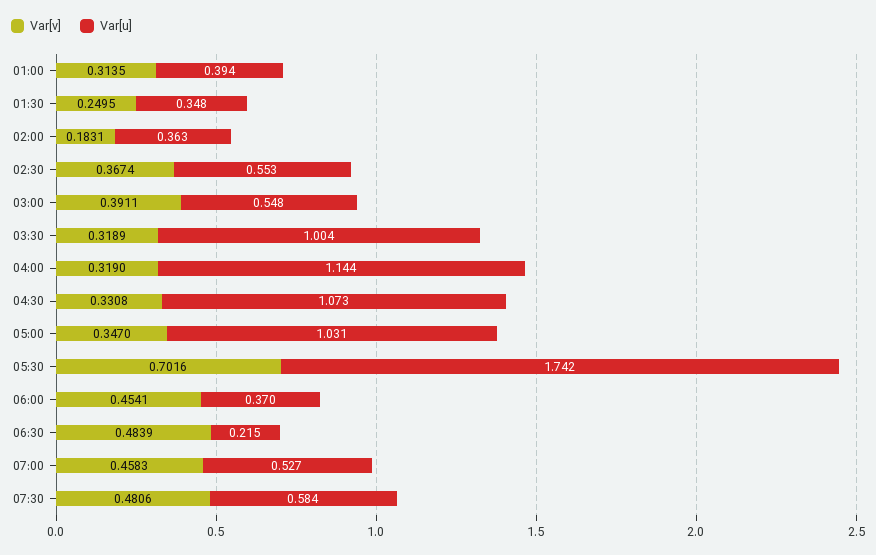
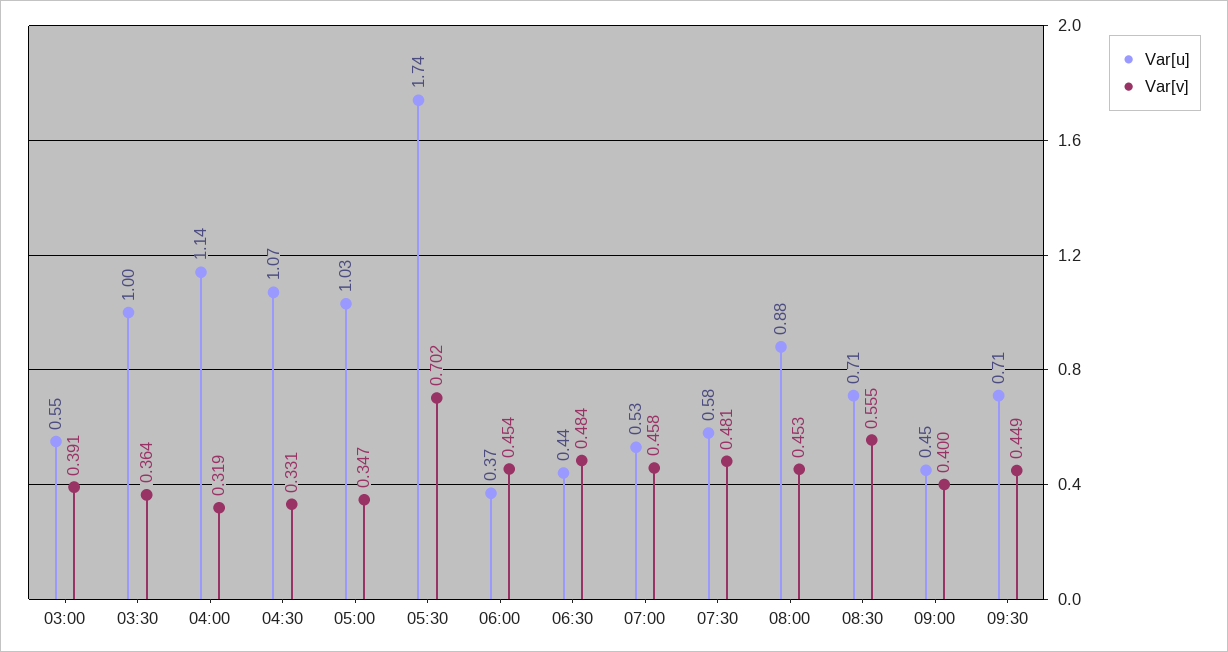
Var[v], 01:00: 0.3135 -> none
Var[u], 01:00: 0.394 -> none
Var[v], 01:30: 0.2495 -> none
Var[u], 01:30: 0.348 -> none
Var[v], 02:00: 0.1831 -> none
Var[u], 02:00: 0.363 -> none
Var[v], 02:30: 0.3674 -> none
Var[u], 02:30: 0.553 -> none
Var[v], 03:30: 0.3189 -> 0.364
Var[u], 06:30: 0.215 -> 0.44
Var[u], 08:00: none -> 0.88
Var[v], 08:00: none -> 0.453
Var[u], 08:30: none -> 0.71
Var[v], 08:30: none -> 0.555
Var[u], 09:00: none -> 0.45
Var[v], 09:00: none -> 0.4
Var[u], 09:30: none -> 0.71
Var[v], 09:30: none -> 0.449

